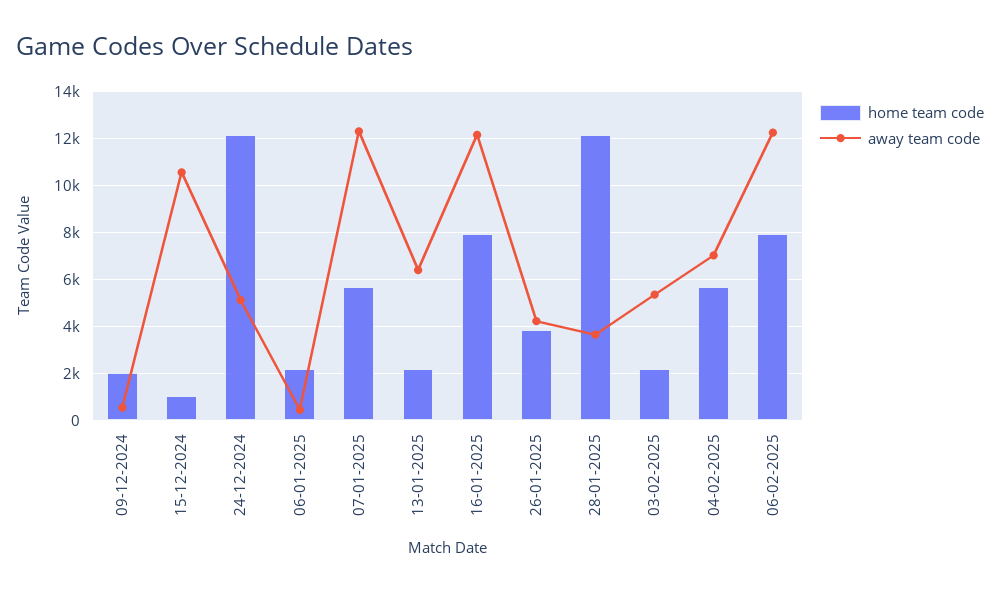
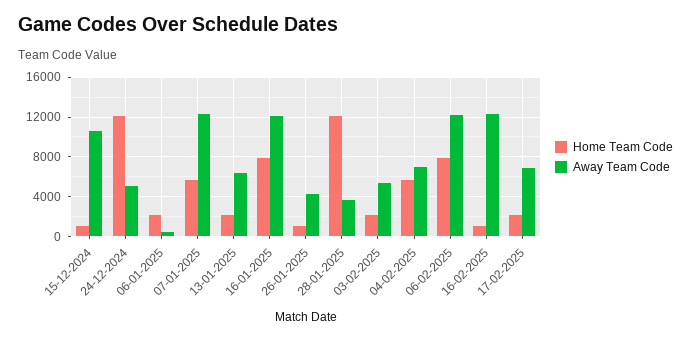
home team code, 09-12-2024: 2000 -> none
away team code, 09-12-2024: 500 -> none
home team code, 26-01-2025: 4000 -> 1000
home team code, 16-02-2025: none -> 1000
away team code, 16-02-2025: none -> 12000
home team code, 17-02-2025: none -> 2000
away team code, 17-02-2025: none -> 7000

